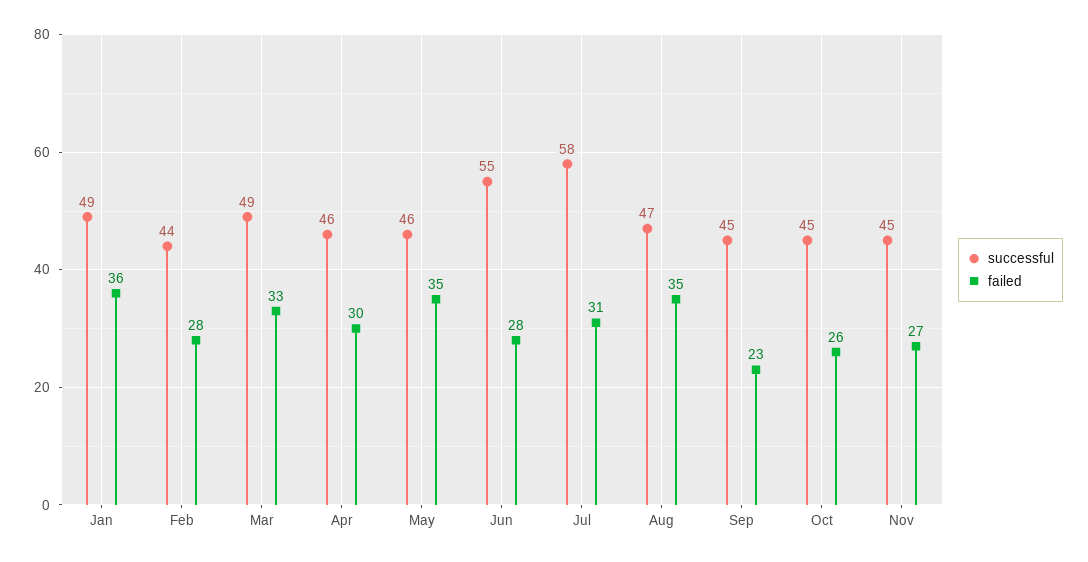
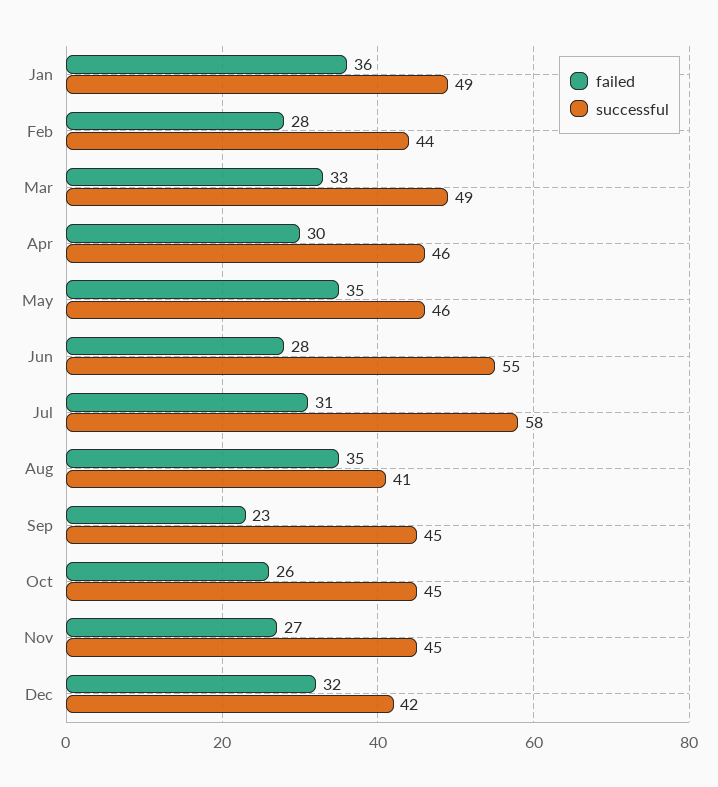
successful, Aug: 47 -> 41
failed, Dec: none -> 32
successful, Dec: none -> 42

